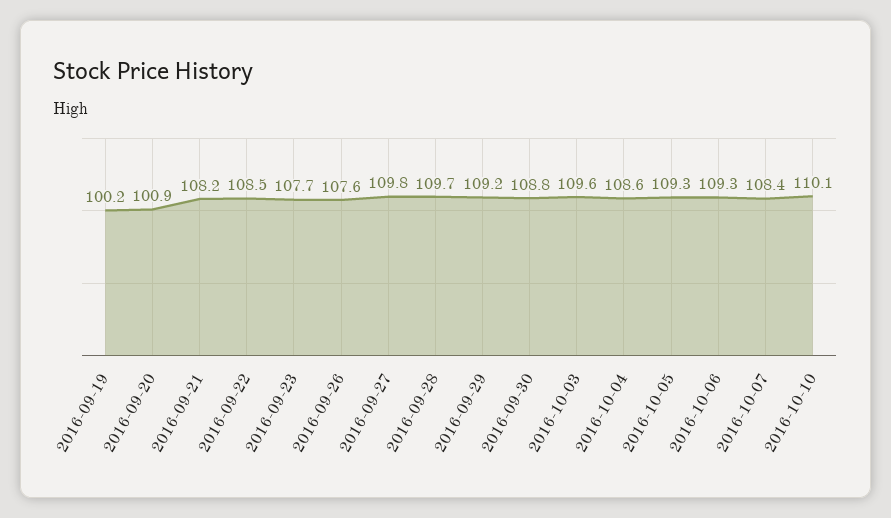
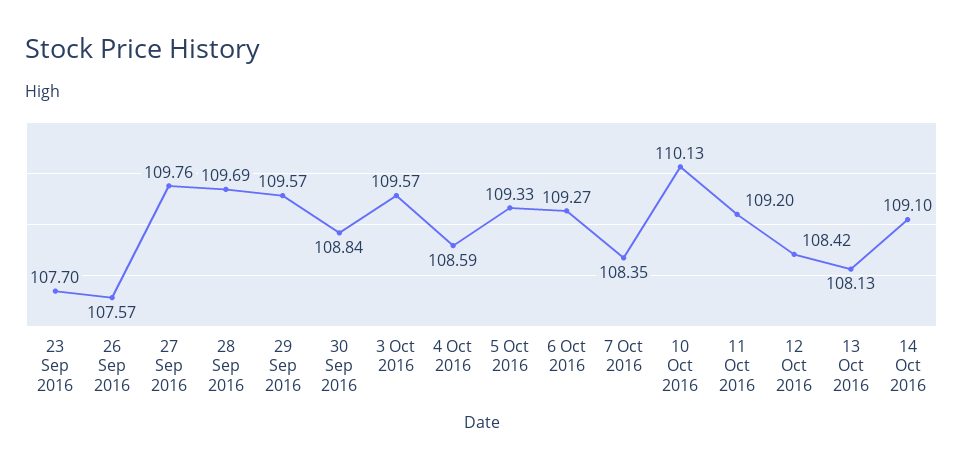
2016-09-19: 100.2 -> none
2016-09-20: 100.9 -> none
2016-09-21: 108.2 -> none
2016-09-22: 108.5 -> none
2016-09-29: 109.2 -> 109.57
11 Oct 2016: none -> 109.2
12 Oct 2016: none -> 108.42
13 Oct 2016: none -> 108.13
14 Oct 2016: none -> 109.1

